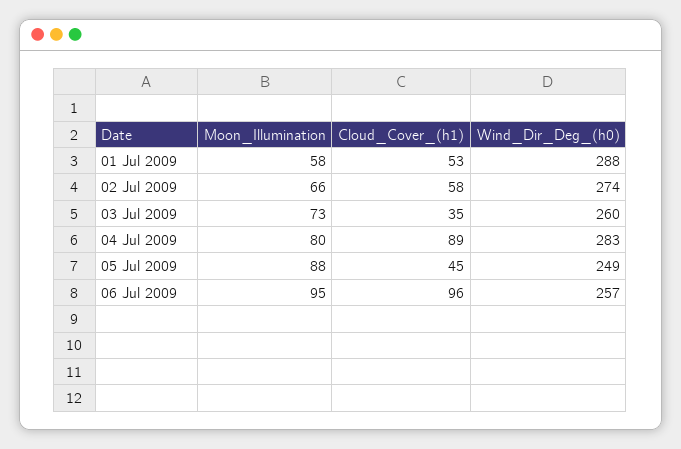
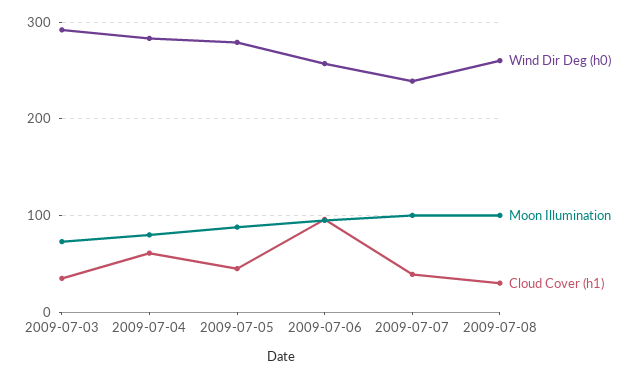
Moon_Illumination, 01 Jul 2009: 58 -> none
Cloud_Cover_(h1), 01 Jul 2009: 53 -> none
Wind_Dir_Deg_(h0), 01 Jul 2009: 288 -> none
Moon_Illumination, 02 Jul 2009: 66 -> none
Cloud_Cover_(h1), 02 Jul 2009: 58 -> none
Wind_Dir_Deg_(h0), 02 Jul 2009: 274 -> none
Wind_Dir_Deg_(h0), 03 Jul 2009: 260 -> 290
Cloud_Cover_(h1), 04 Jul 2009: 89 -> 60
Wind_Dir_Deg_(h0), 05 Jul 2009: 249 -> 280
Wind_Dir_Deg_(h0), 2009-07-07: none -> 240
Moon_Illumination, 2009-07-07: none -> 100
Cloud_Cover_(h1), 2009-07-07: none -> 40
Wind_Dir_Deg_(h0), 2009-07-08: none -> 260
Moon_Illumination, 2009-07-08: none -> 100
Cloud_Cover_(h1), 2009-07-08: none -> 30

